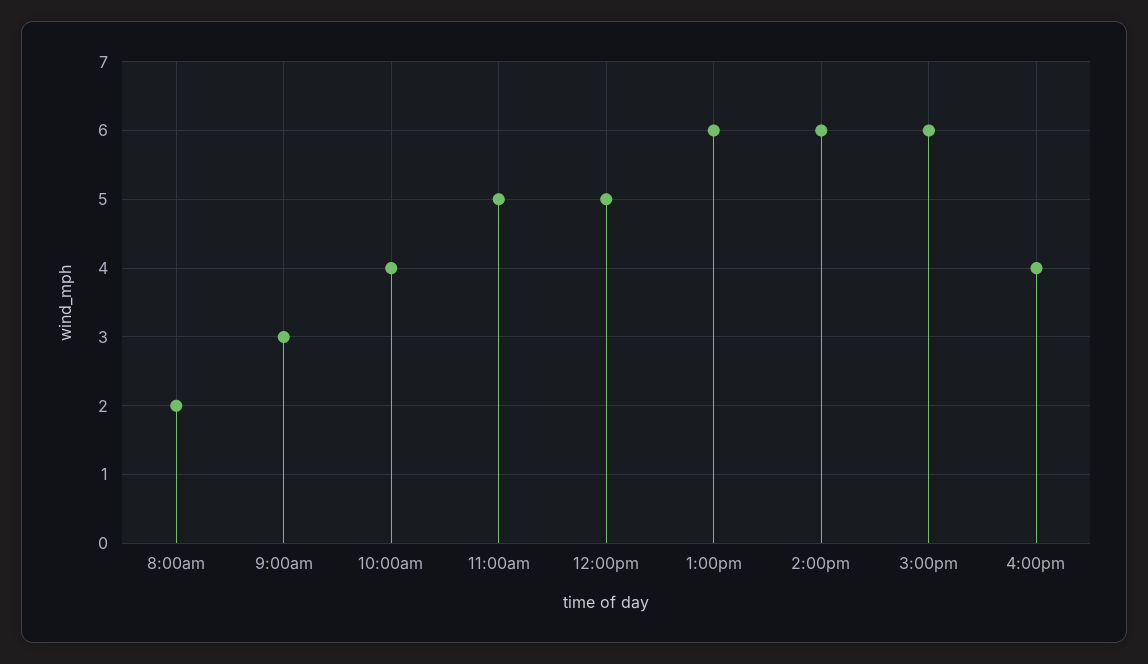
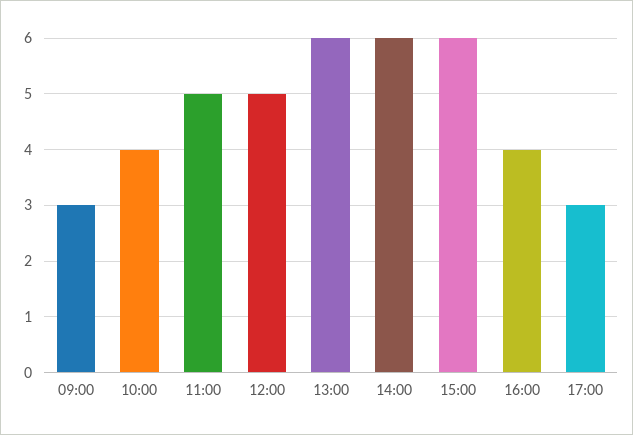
8:00am: 2 -> none
17:00: none -> 3

